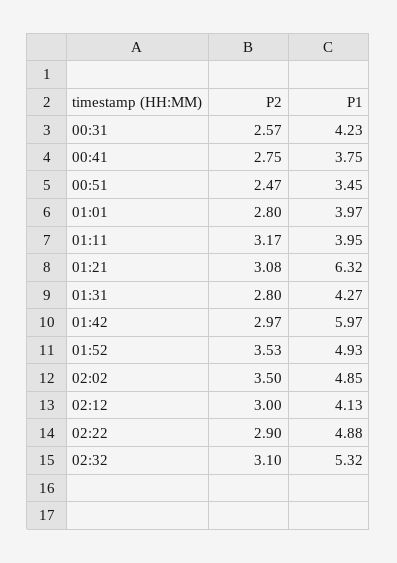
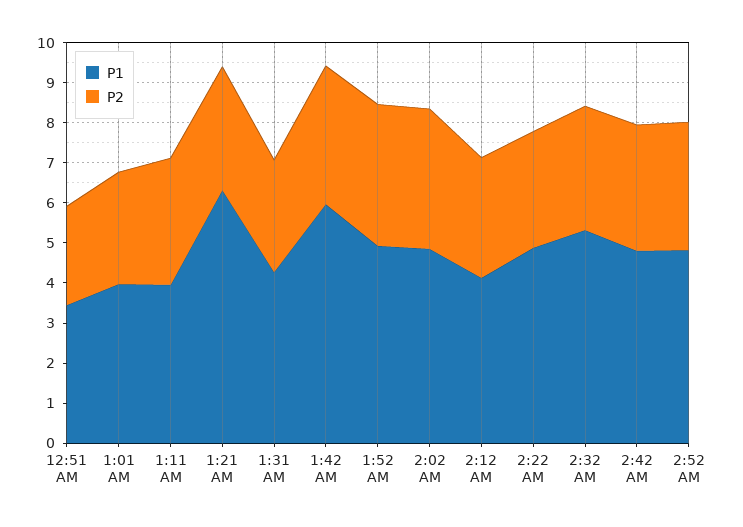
P2, 00:31: 2.57 -> none
P1, 00:31: 4.23 -> none
P2, 00:41: 2.75 -> none
P1, 00:41: 3.75 -> none
P2, 01:42: 2.97 -> 3.4
P1, 2:42 AM: none -> 4.8
P2, 2:42 AM: none -> 3.2
P1, 2:52 AM: none -> 4.8
P2, 2:52 AM: none -> 3.2

